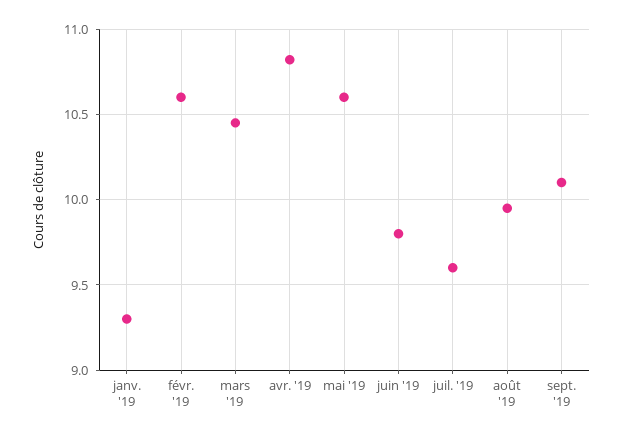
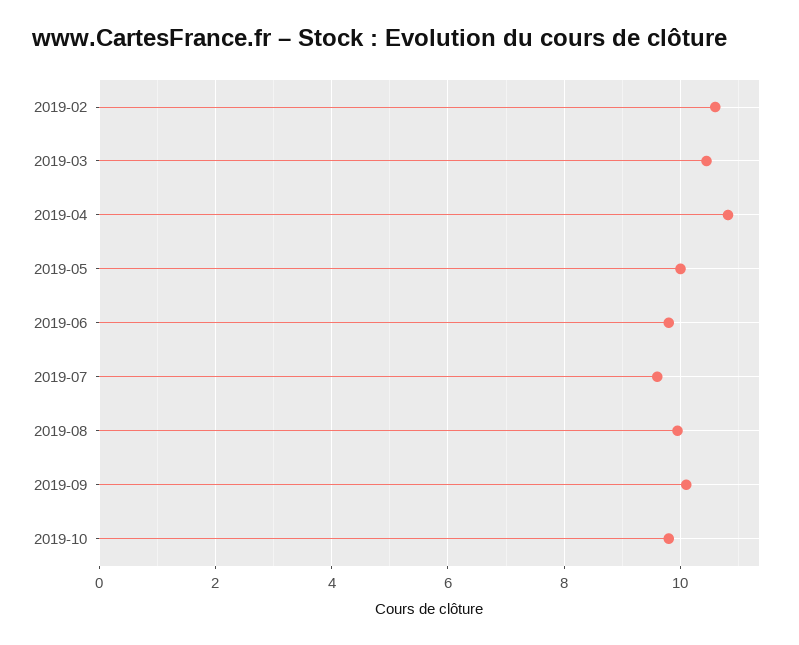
janv. '19: 9.3 -> none
mai '19: 10.6 -> 10
2019-10: none -> 9.8

